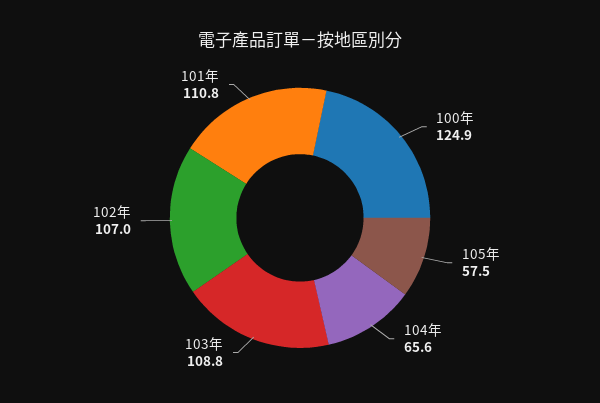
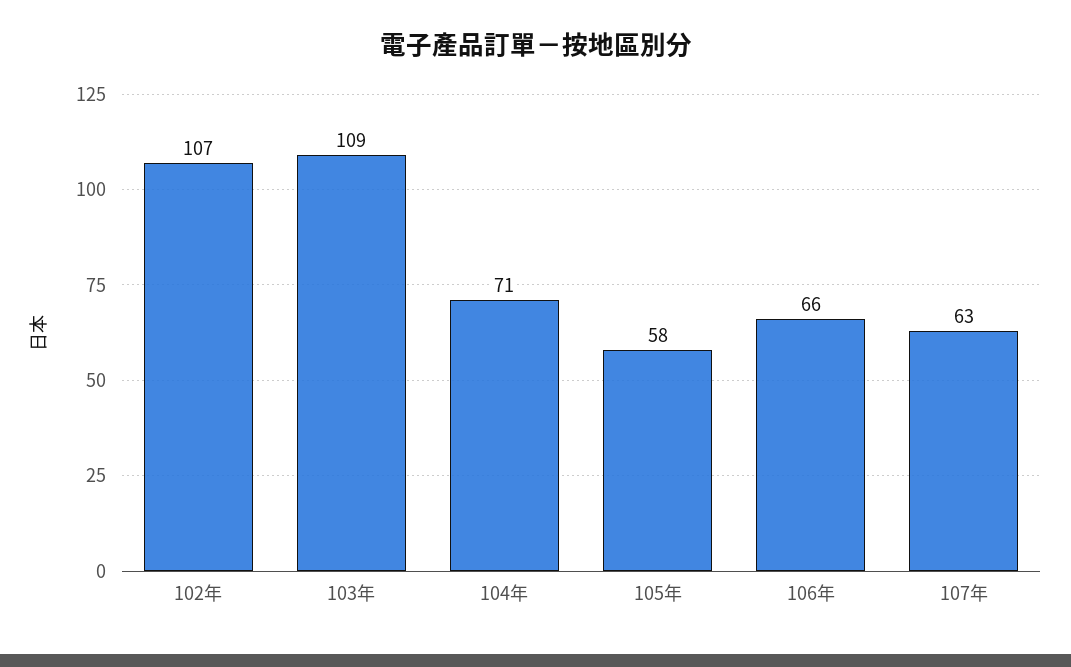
100年: 124.9 -> none
104年: 65.6 -> 71
101年: 110.8 -> none
106年: none -> 66
107年: none -> 63

